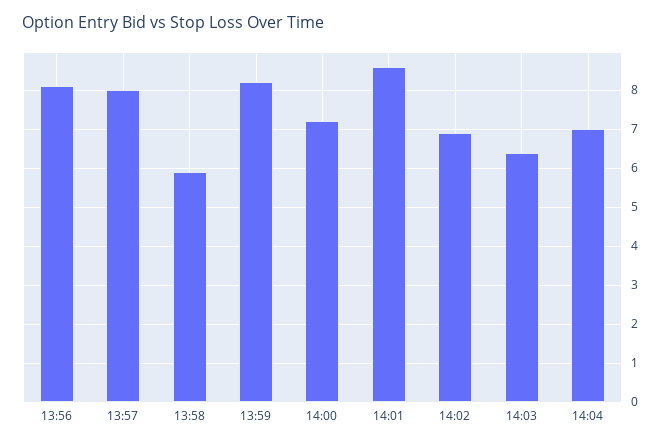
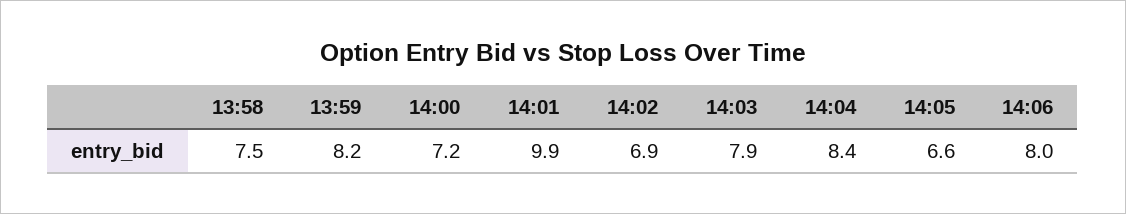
13:56: 8 -> none
13:57: 8 -> none
13:58: 6 -> 7.5
14:01: 8.5 -> 9.9
14:03: 6.5 -> 7.9
14:04: 7 -> 8.4
14:05: none -> 6.6
14:06: none -> 8

